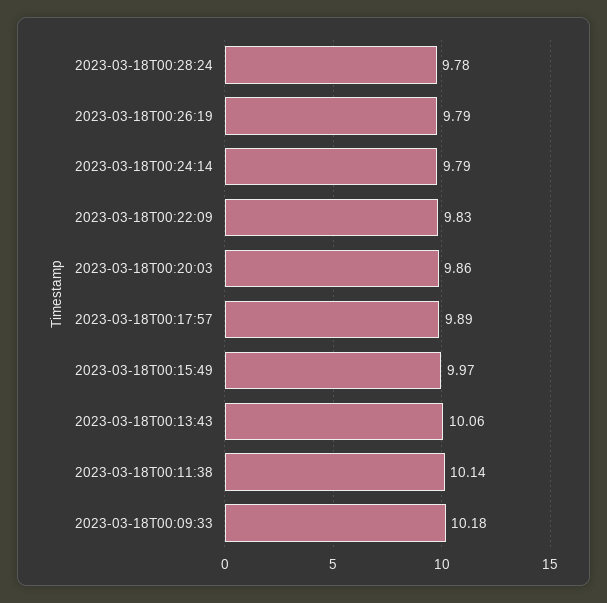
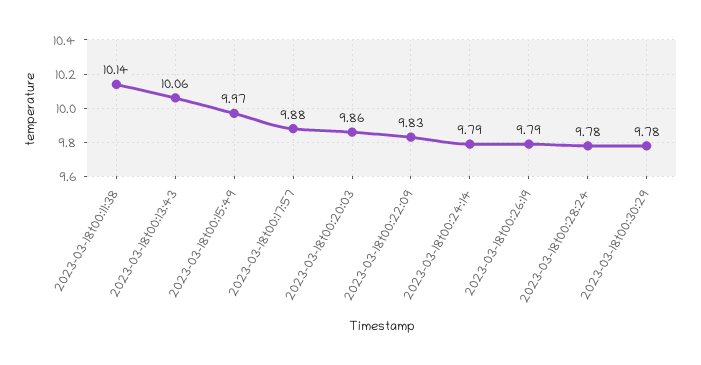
2023-03-18T00:17:57: 9.89 -> 9.88
2023-03-18T00:09:33: 10.18 -> none
2023-03-18t00:30:29: none -> 9.78

